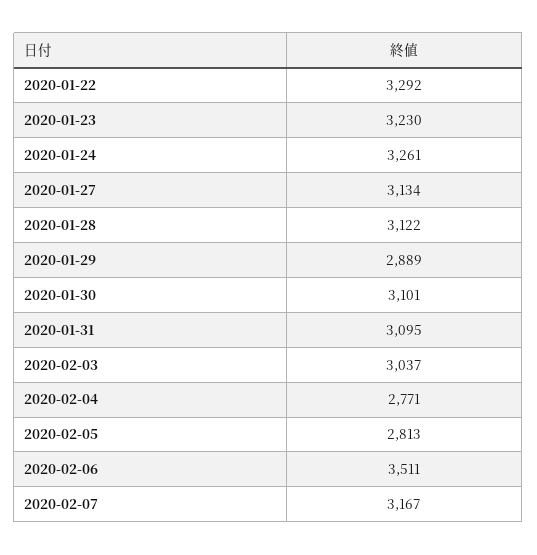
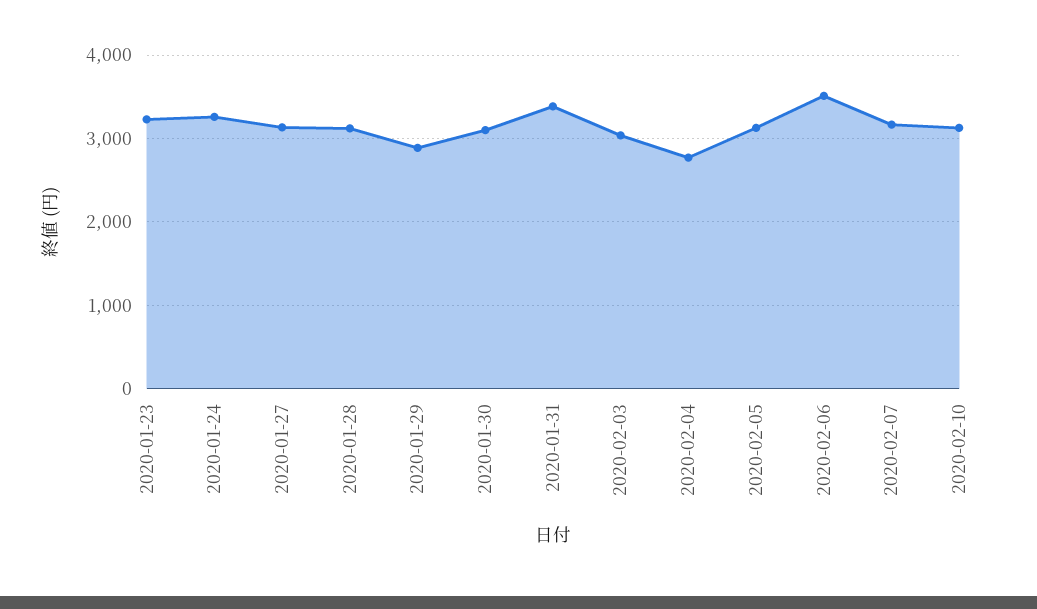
2020-01-22: 3292 -> none
2020-01-31: 3095 -> 3400
2020-02-05: 2813 -> 3100
2020-02-10: none -> 3100

